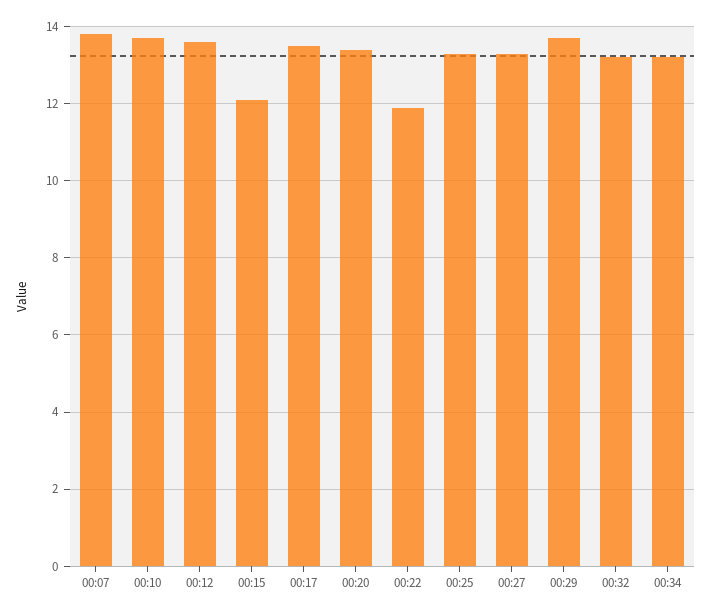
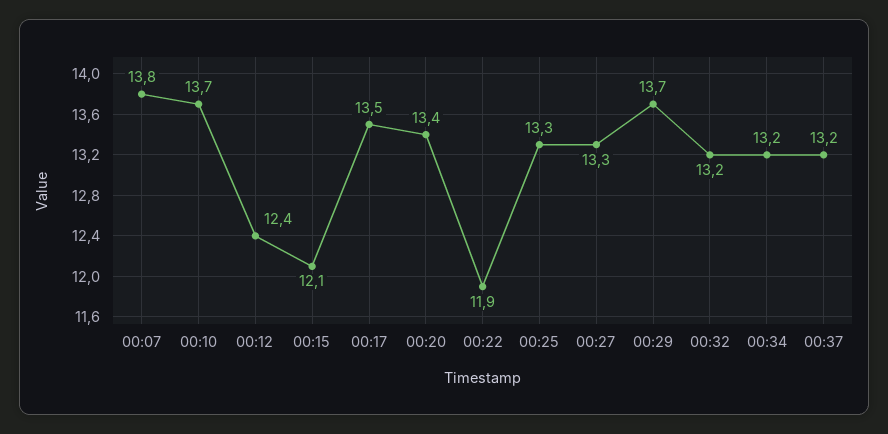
00:12: 13.5 -> 12.4
00:37: none -> 13.2

